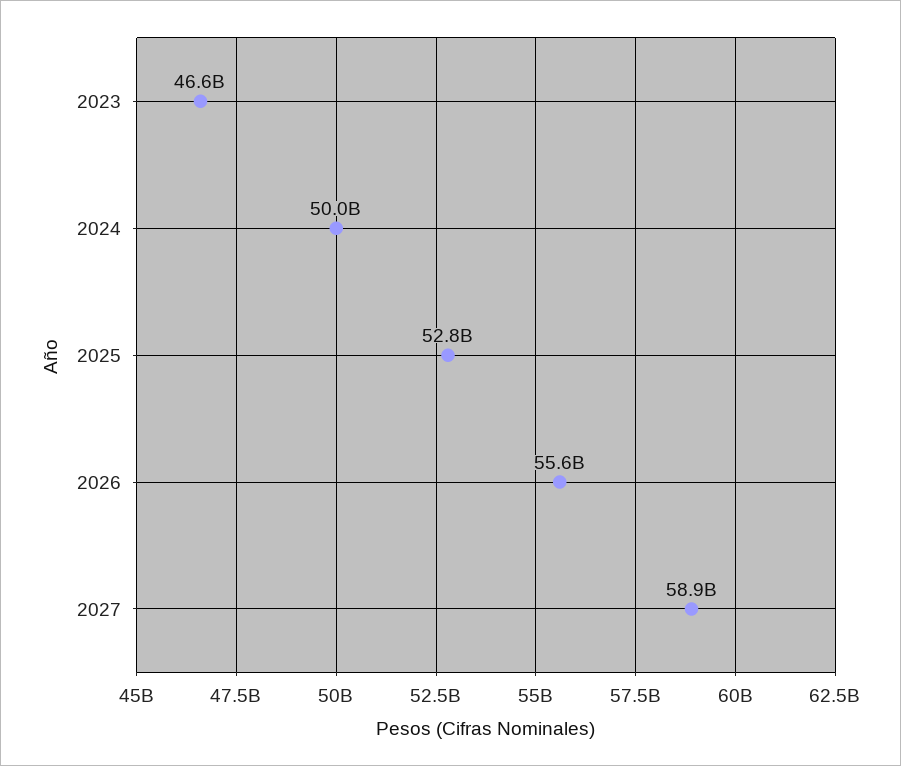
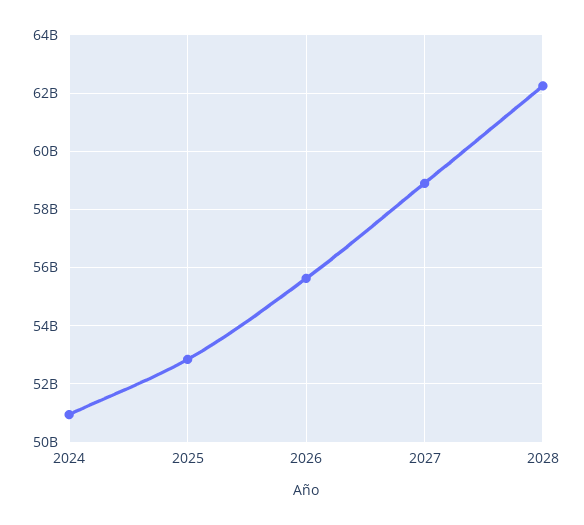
2023: 46600000000 -> none
2024: 50000000000 -> 51000000000
2028: none -> 62250000000

